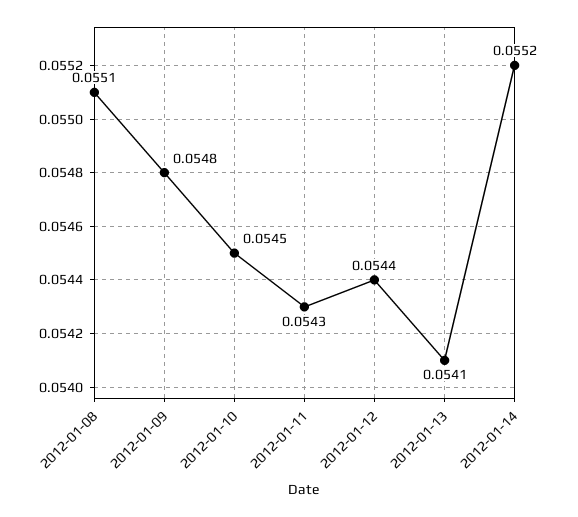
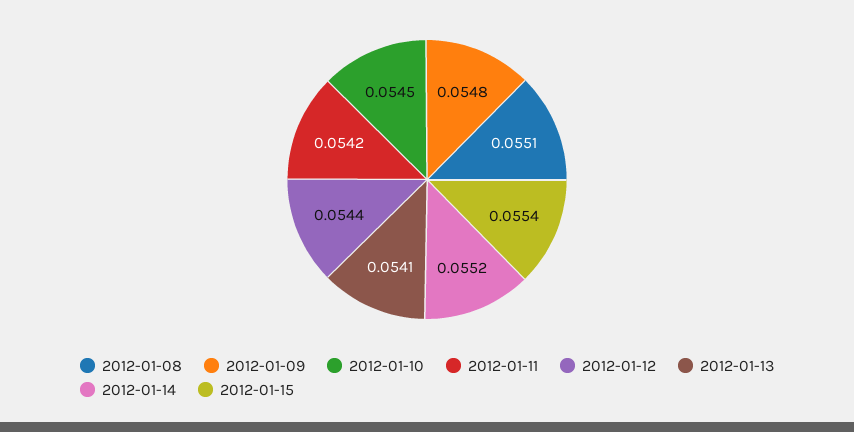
2012-01-11: 0.0543 -> 0.0542
2012-01-15: none -> 0.0554

